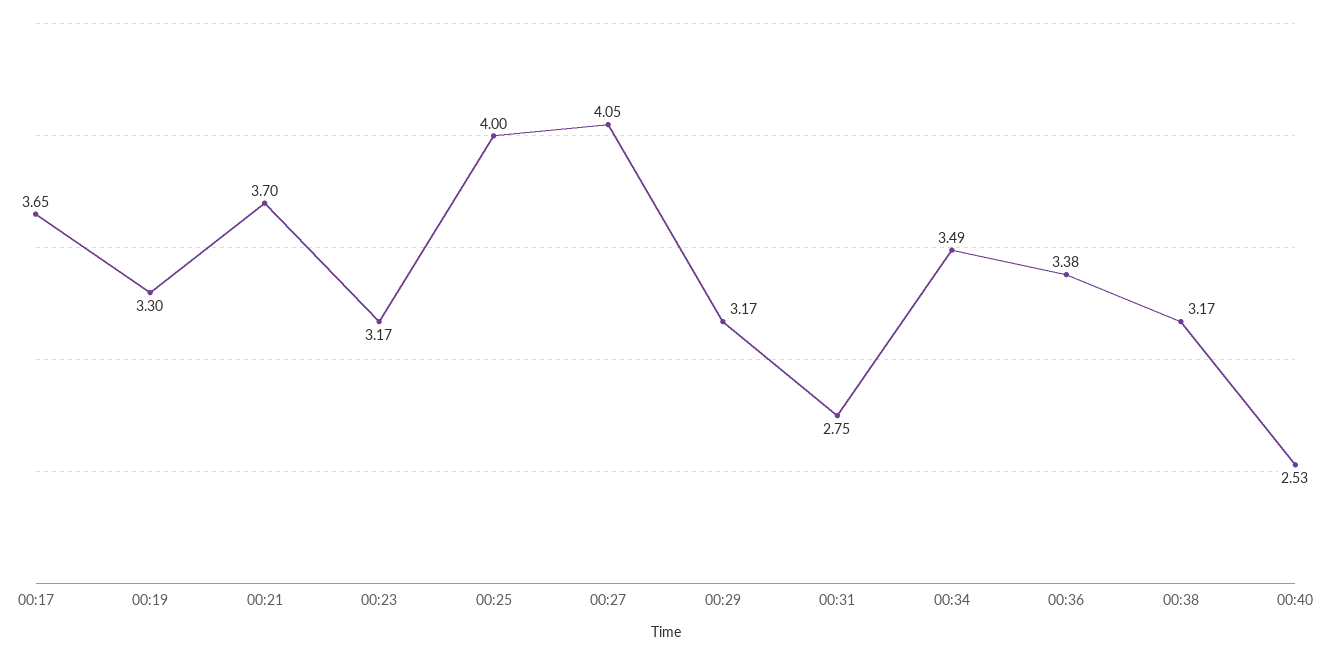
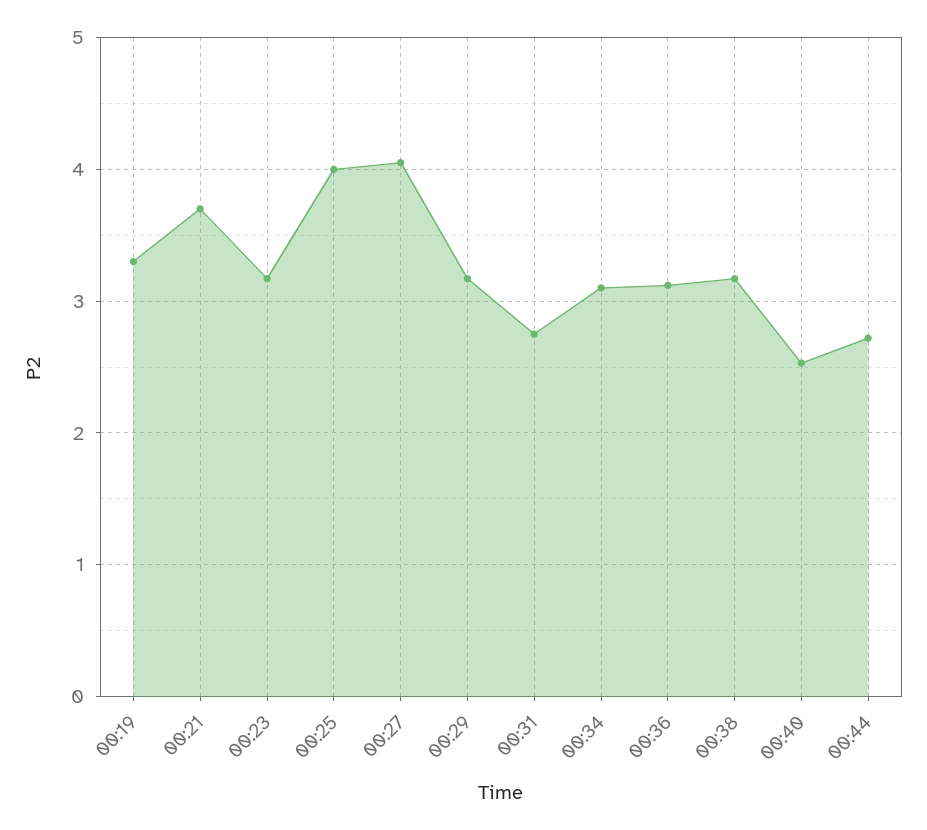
00:17: 3.65 -> none
00:34: 3.49 -> 3.1
00:36: 3.38 -> 3.1
00:44: none -> 2.7

